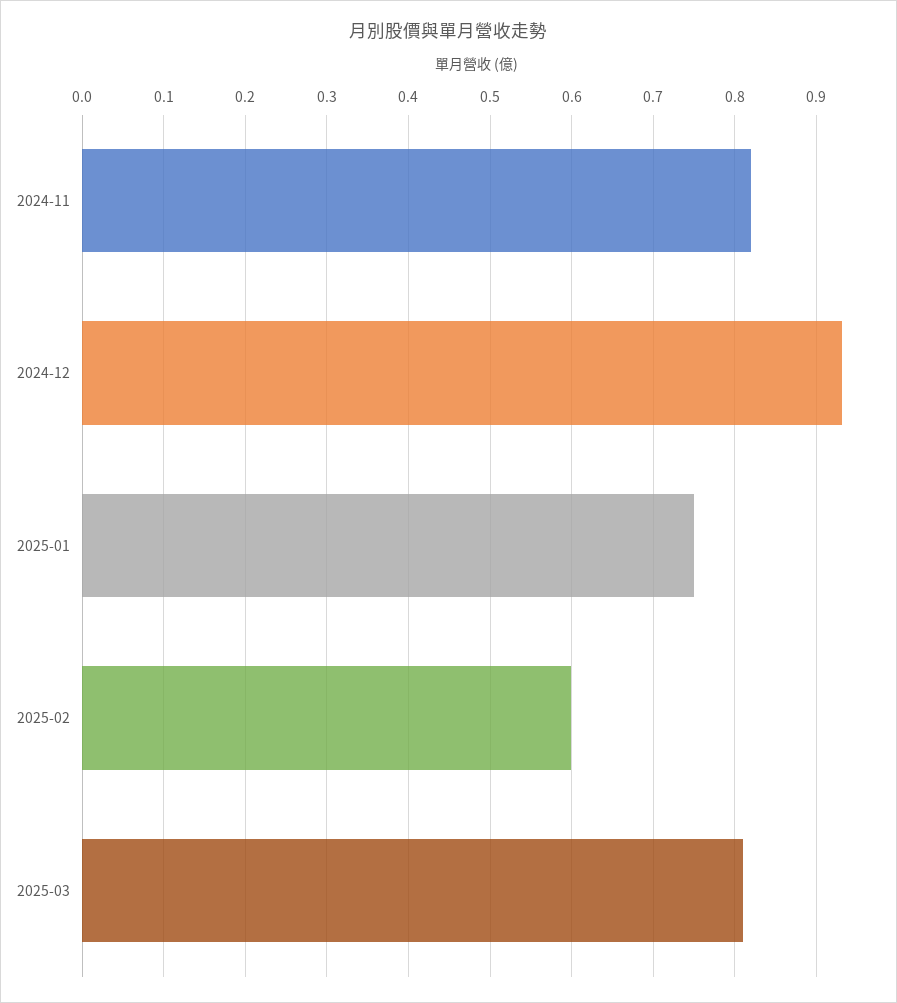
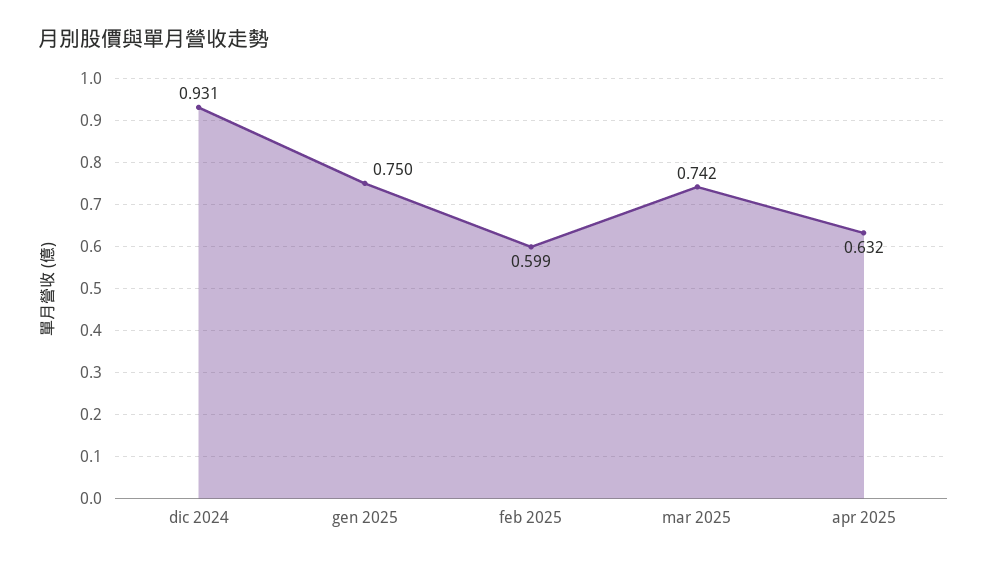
2024-11: 0.82 -> none
2025-03: 0.81 -> 0.742
apr 2025: none -> 0.632

